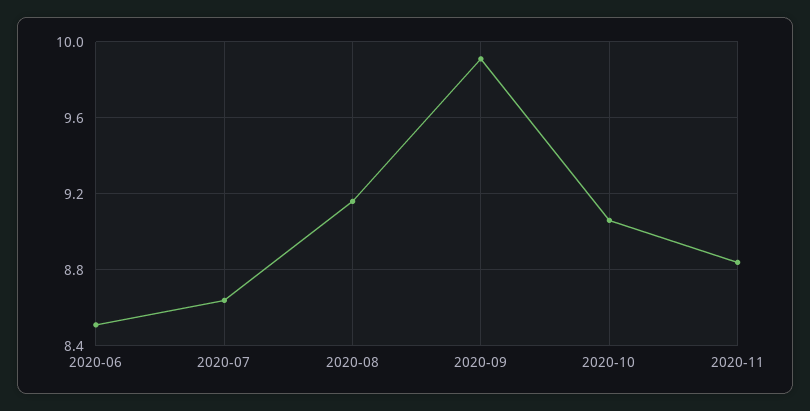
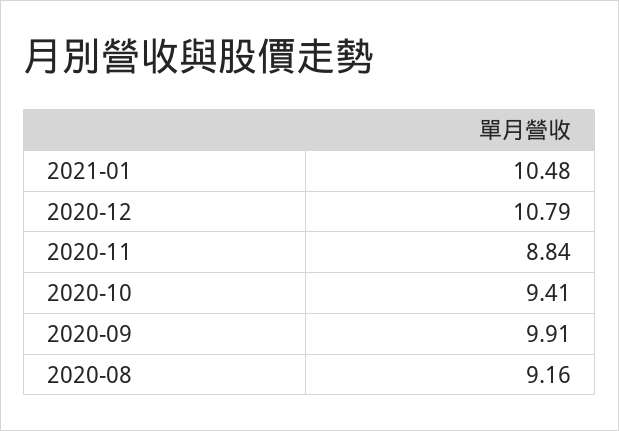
2020-06: 8.5 -> none
2020-07: 8.65 -> none
2020-10: 9.05 -> 9.41
2021-01: none -> 10.48
2020-12: none -> 10.79

